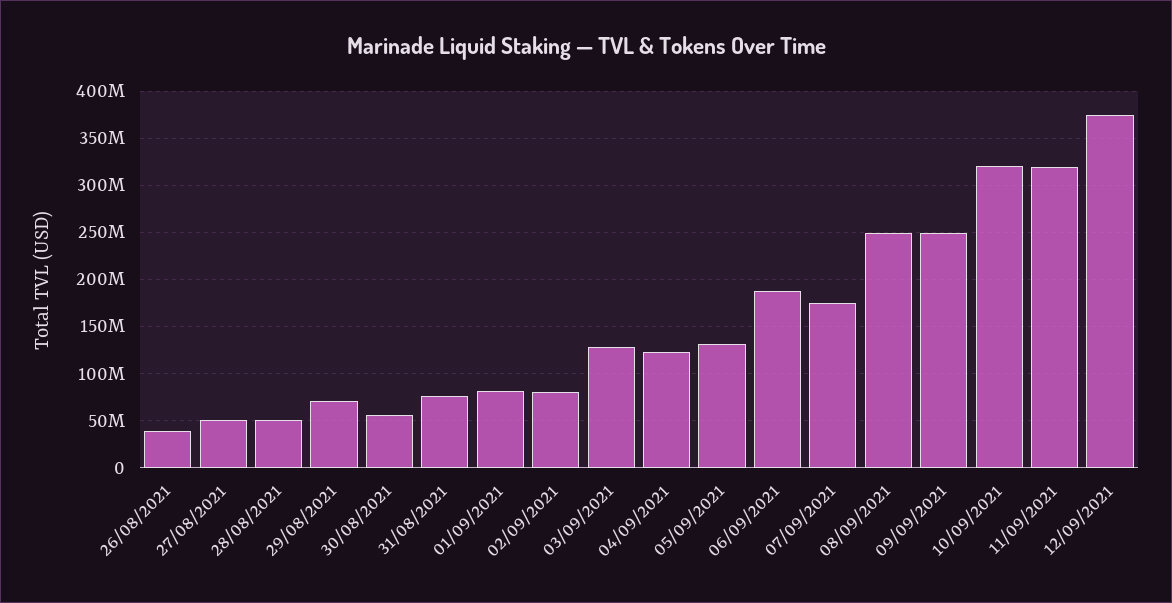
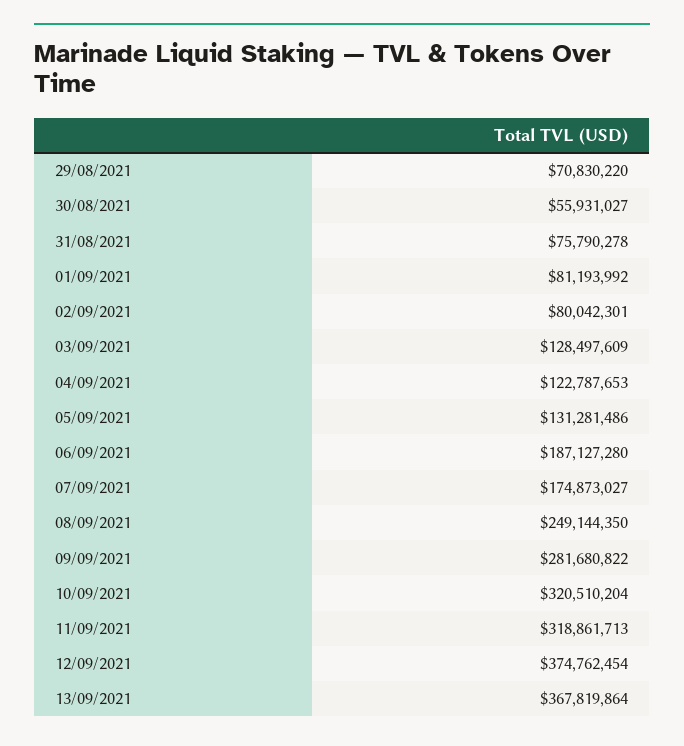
26/08/2021: 40000000 -> none
27/08/2021: 50000000 -> none
28/08/2021: 50000000 -> none
09/09/2021: 250000000 -> 281680822
13/09/2021: none -> 367819864

